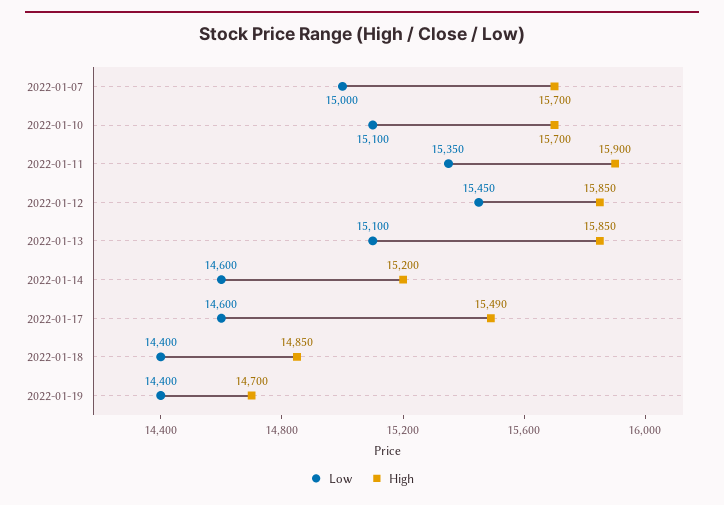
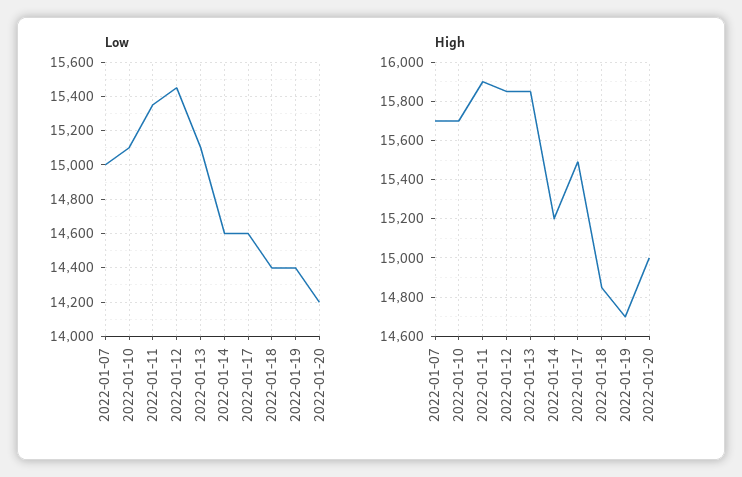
Low, 2022-01-20: none -> 14200
High, 2022-01-20: none -> 15000

